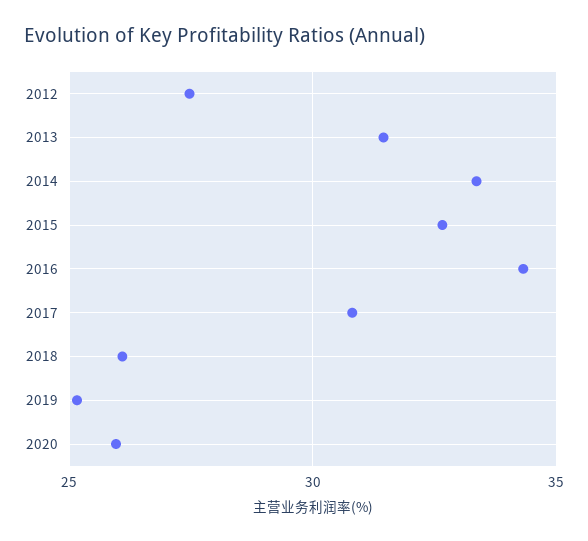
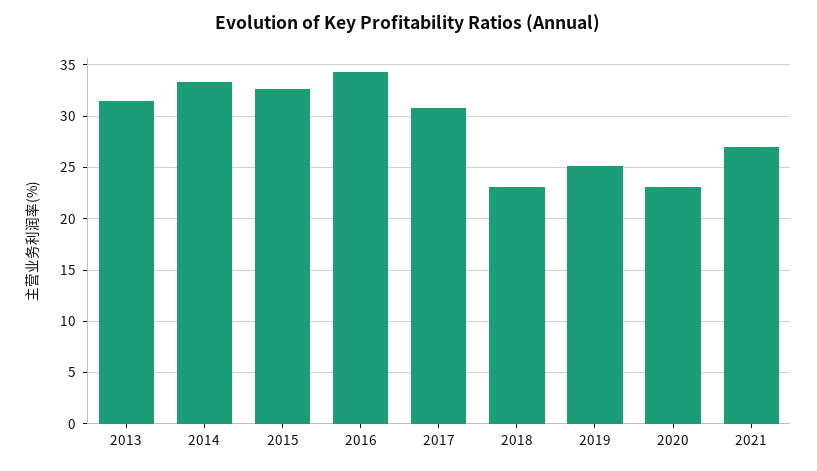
2012: 27.5 -> none
2018: 26 -> 23
2020: 26 -> 23
2021: none -> 27

